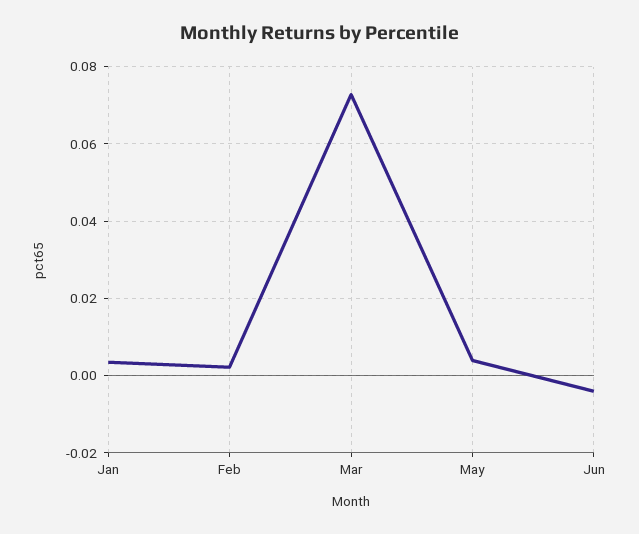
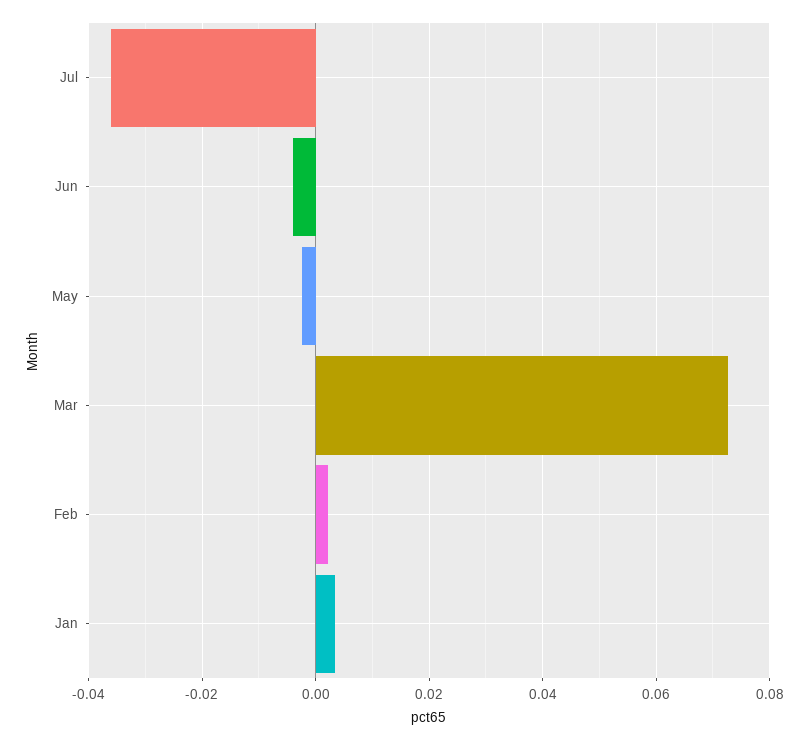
May: 0.004 -> -0.002
Jul: none -> -0.036

